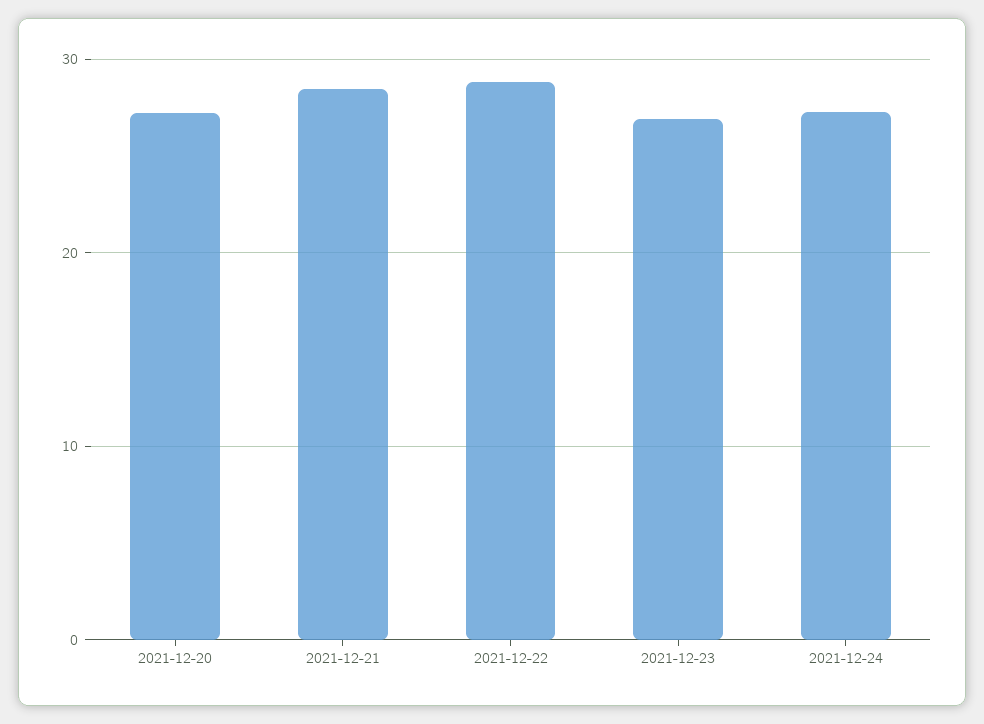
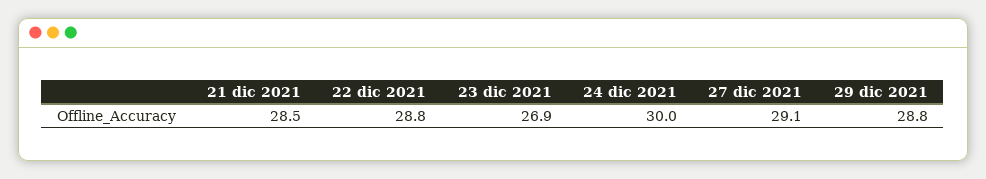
2021-12-20: 27 -> none
2021-12-24: 27 -> 30
27 dic 2021: none -> 29.1
29 dic 2021: none -> 28.8

